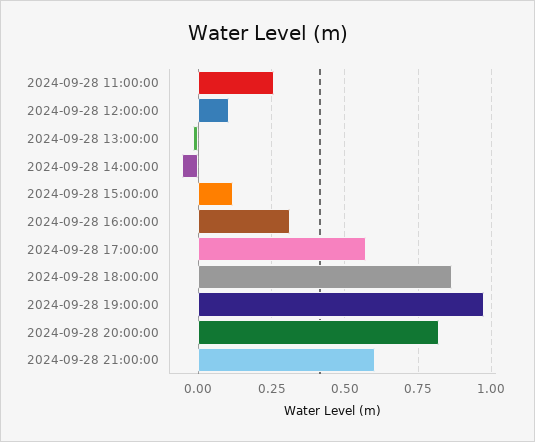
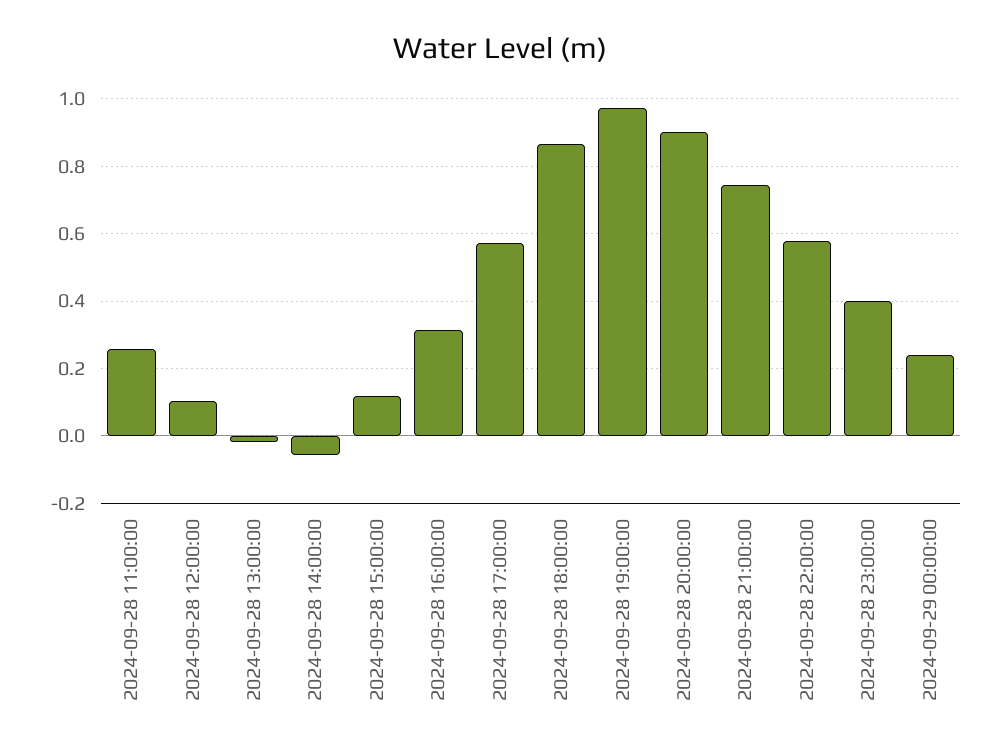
2024-09-28 20:00:00: 0.825 -> 0.9
2024-09-28 21:00:00: 0.6 -> 0.74
2024-09-28 22:00:00: none -> 0.58
2024-09-28 23:00:00: none -> 0.4
2024-09-29 00:00:00: none -> 0.24

